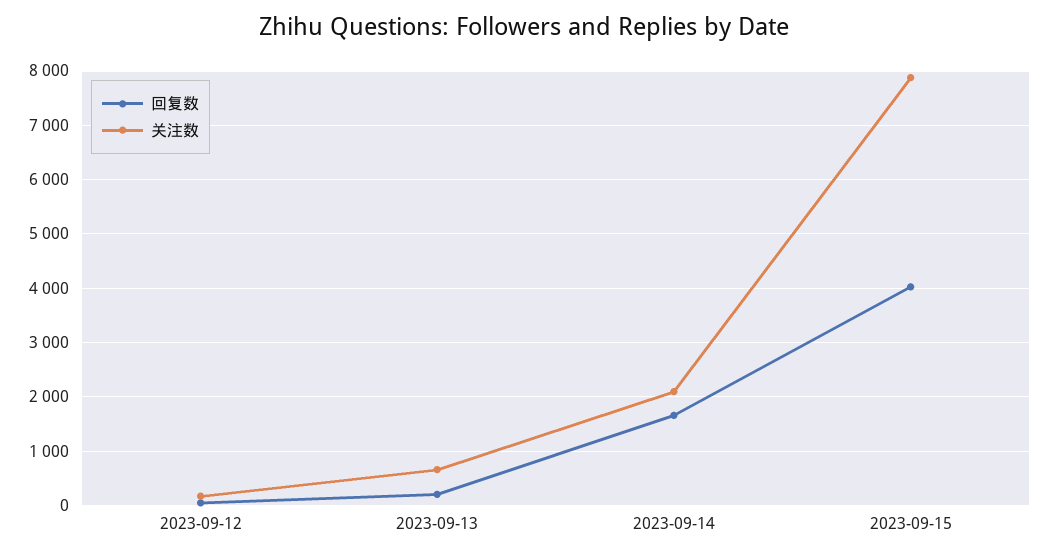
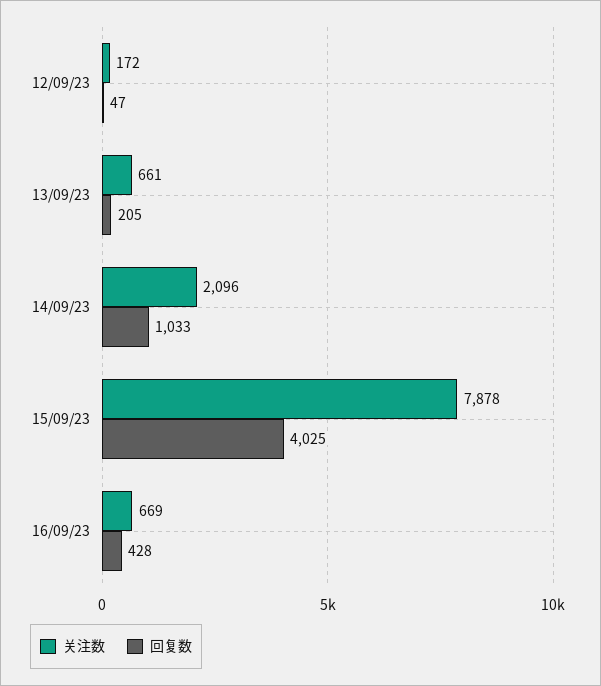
回复数, 2023-09-14: 1600 -> 1033
关注数, 16/09/23: none -> 669
回复数, 16/09/23: none -> 428

